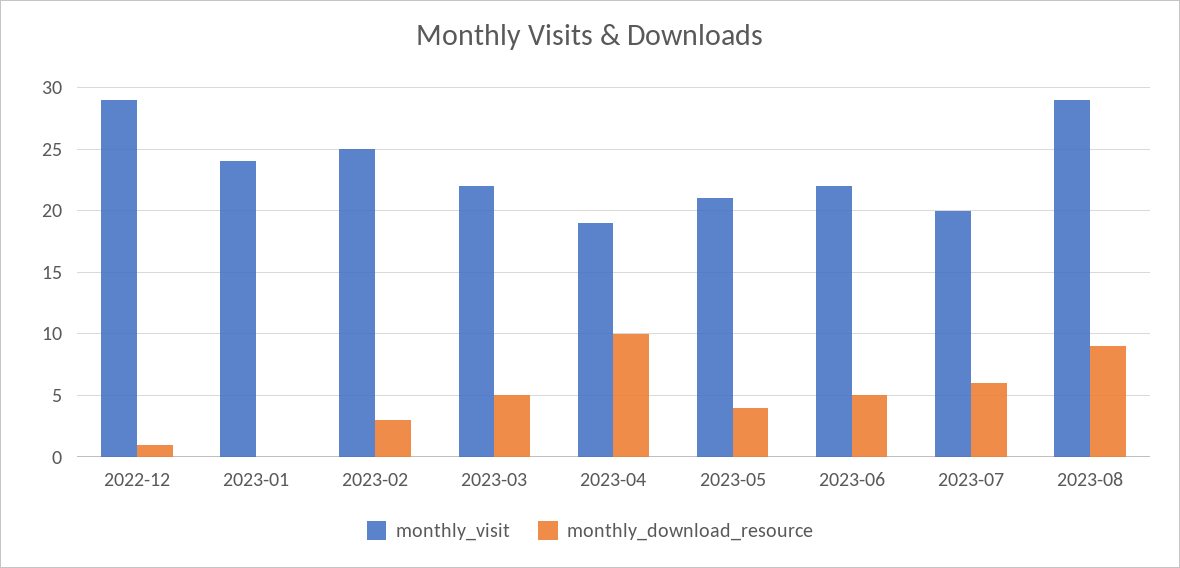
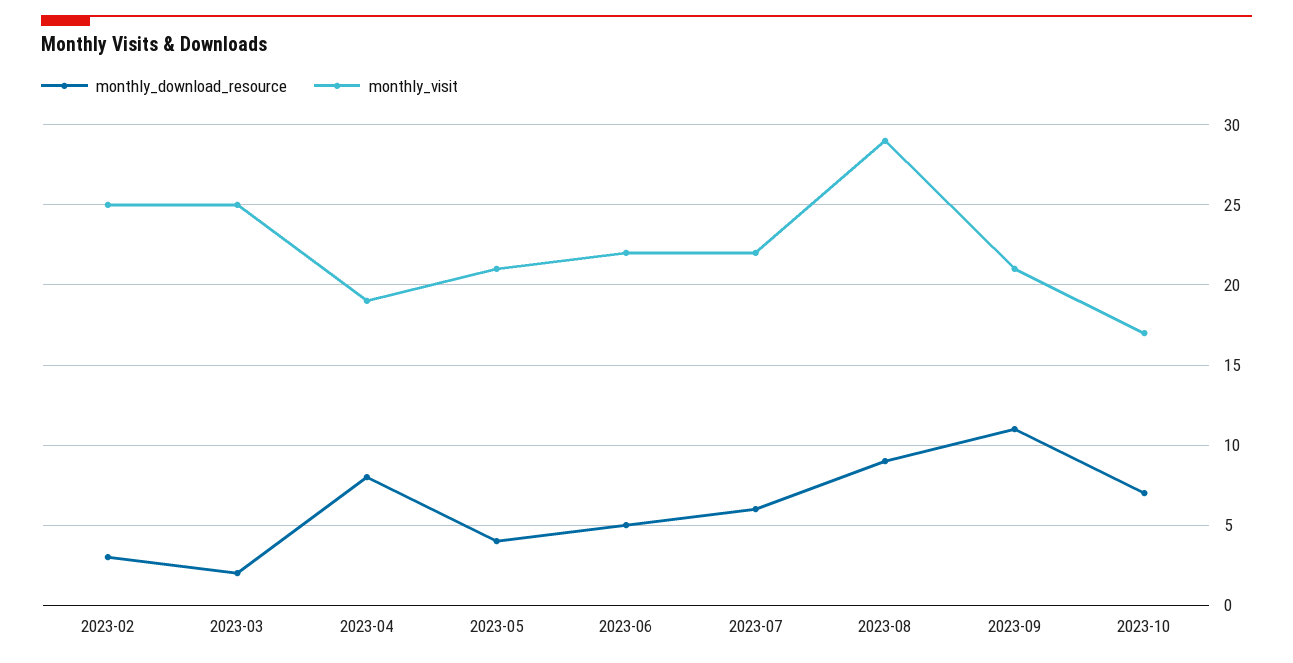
monthly_visit, 2022-12: 29 -> none
monthly_download_resource, 2022-12: 1 -> none
monthly_visit, 2023-01: 24 -> none
monthly_download_resource, 2023-01: 0 -> none
monthly_visit, 2023-03: 22 -> 25
monthly_download_resource, 2023-03: 5 -> 2
monthly_download_resource, 2023-04: 10 -> 8
monthly_visit, 2023-07: 20 -> 22
monthly_download_resource, 2023-09: none -> 11
monthly_visit, 2023-09: none -> 21
monthly_download_resource, 2023-10: none -> 7
monthly_visit, 2023-10: none -> 17

